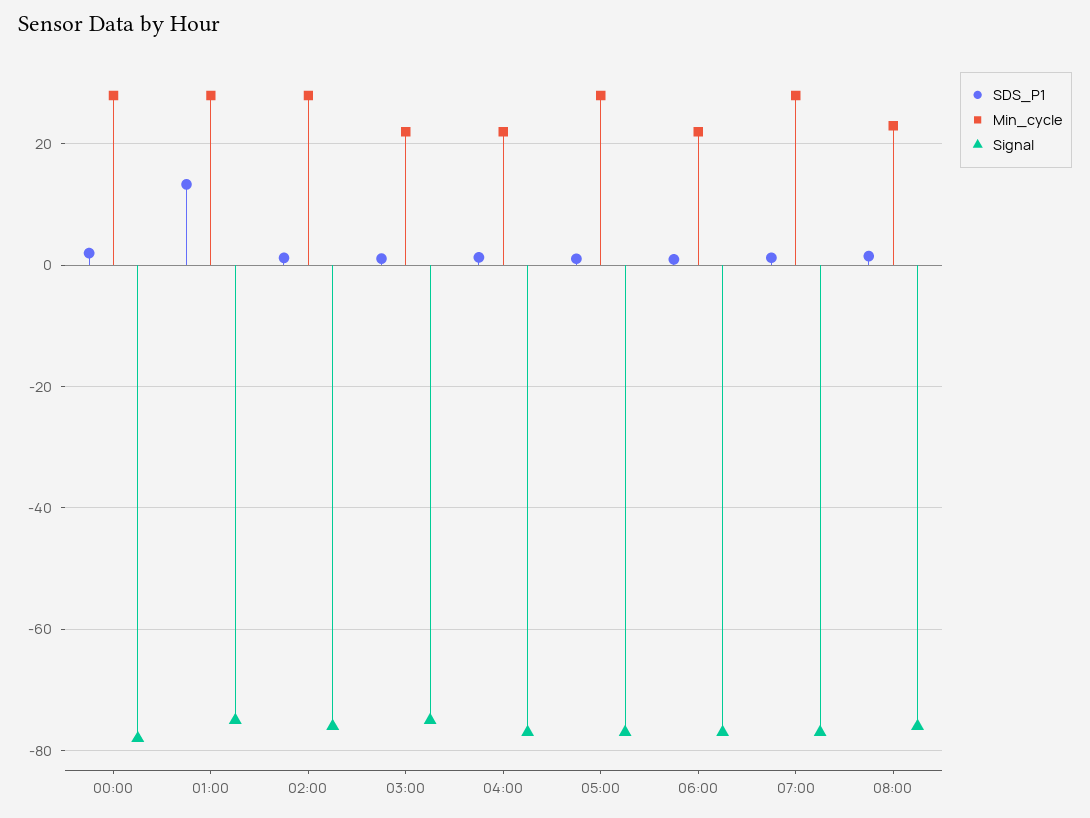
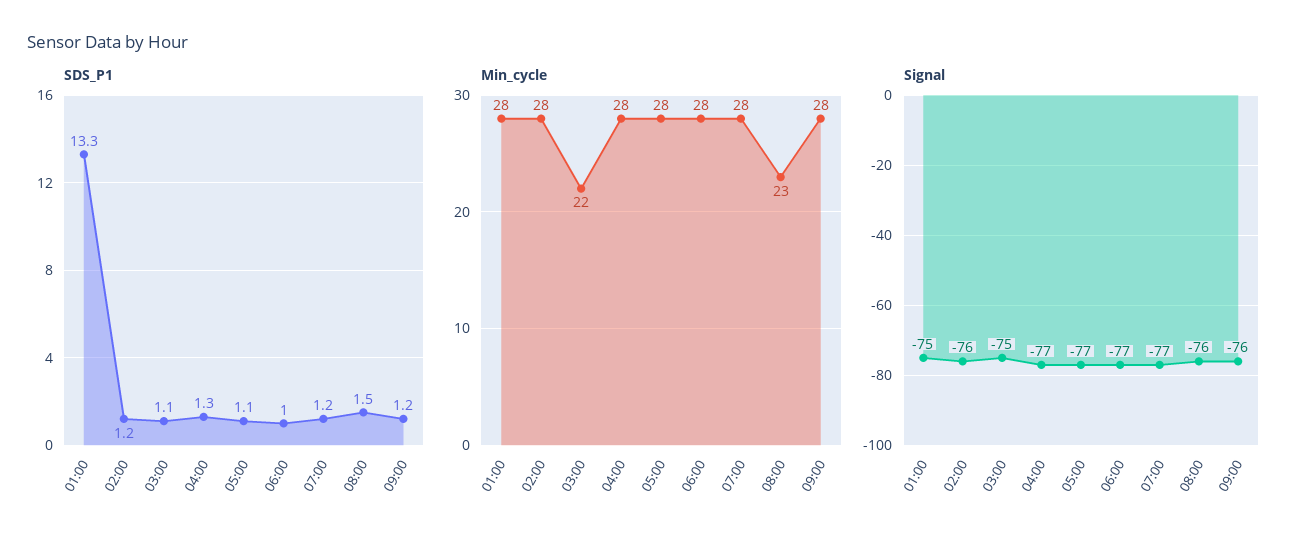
SDS_P1, 00:00: 2 -> none
Min_cycle, 00:00: 28 -> none
Signal, 00:00: -78 -> none
Min_cycle, 04:00: 22 -> 28
Min_cycle, 06:00: 22 -> 28
SDS_P1, 09:00: none -> 1.2
Min_cycle, 09:00: none -> 28
Signal, 09:00: none -> -76

